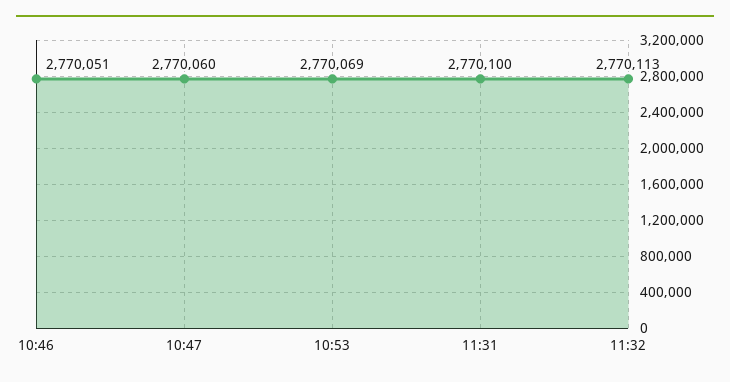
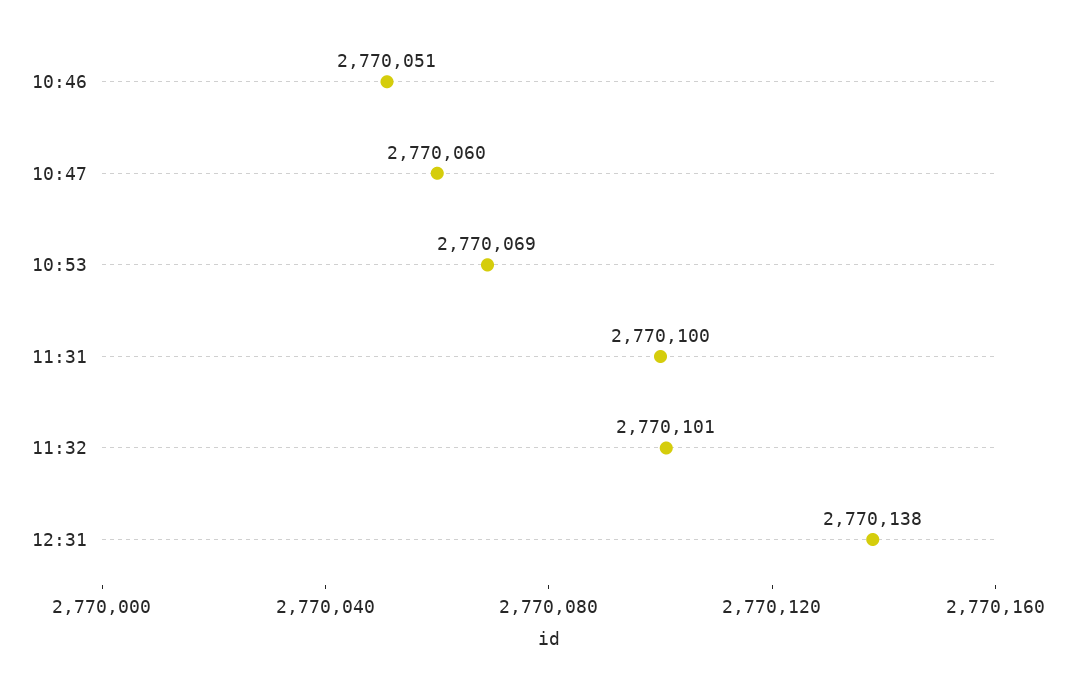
11:32: 2770113 -> 2770101
12:31: none -> 2770138

